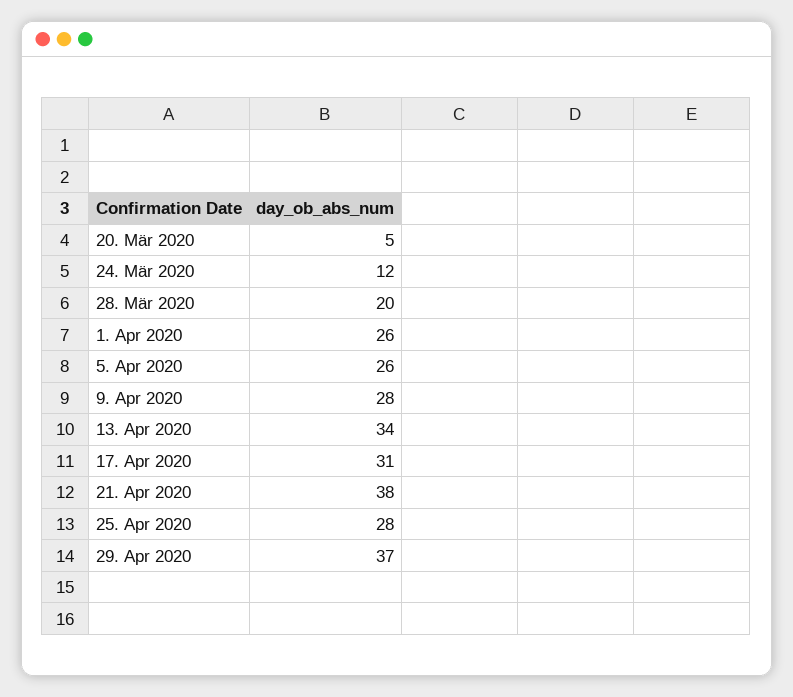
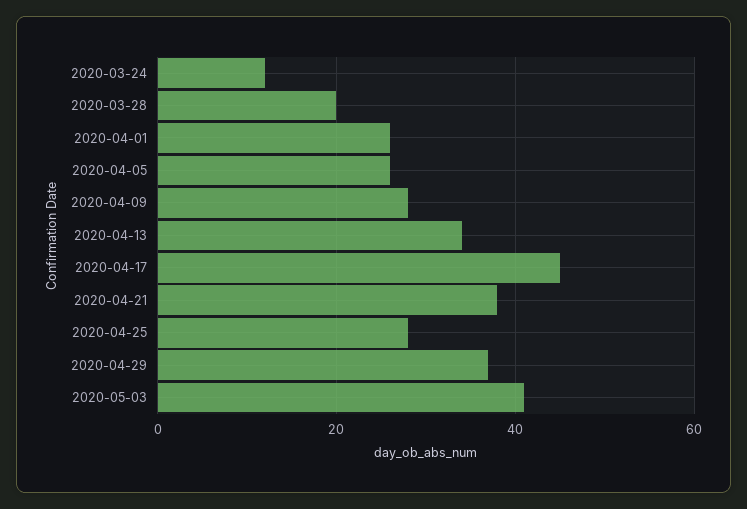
20. Mär 2020: 5 -> none
17. Apr 2020: 31 -> 45
2020-05-03: none -> 40

